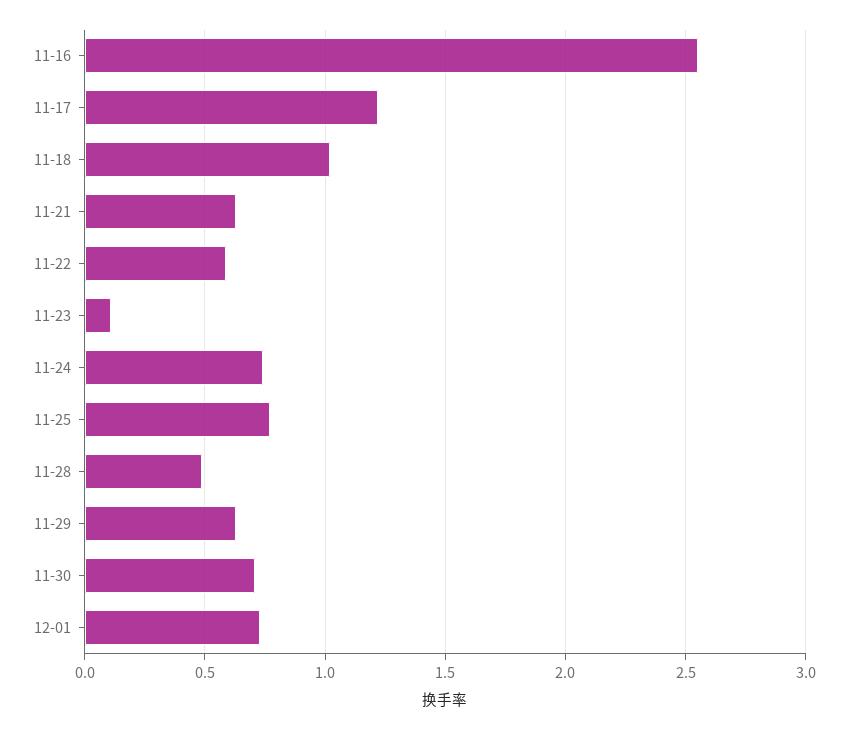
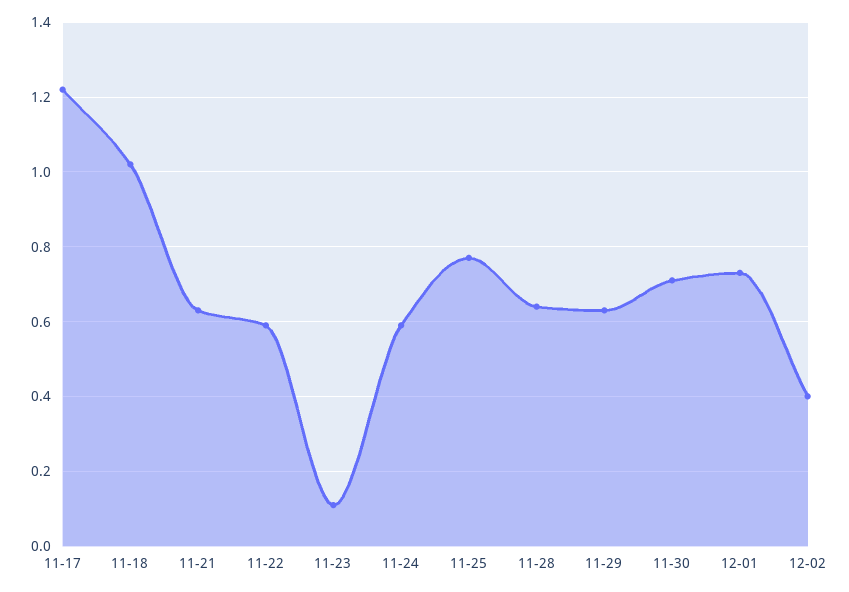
11-16: 2.55 -> none
11-24: 0.75 -> 0.6
11-28: 0.5 -> 0.65
12-02: none -> 0.4

